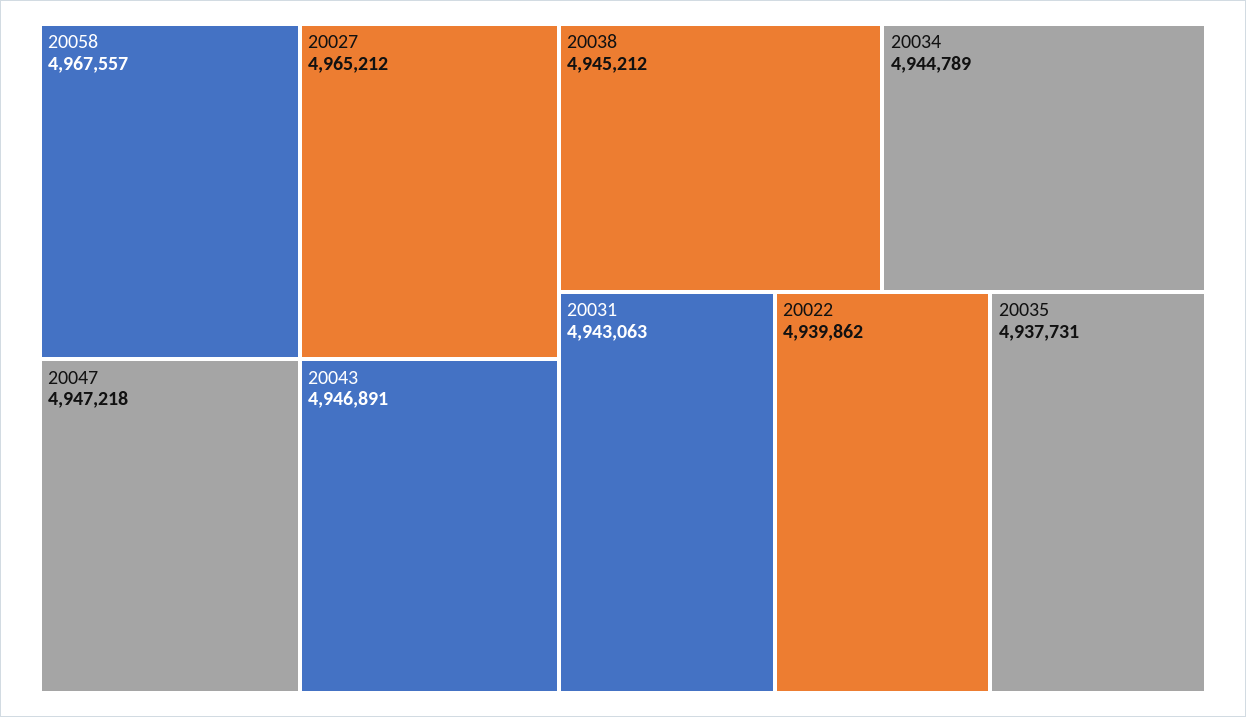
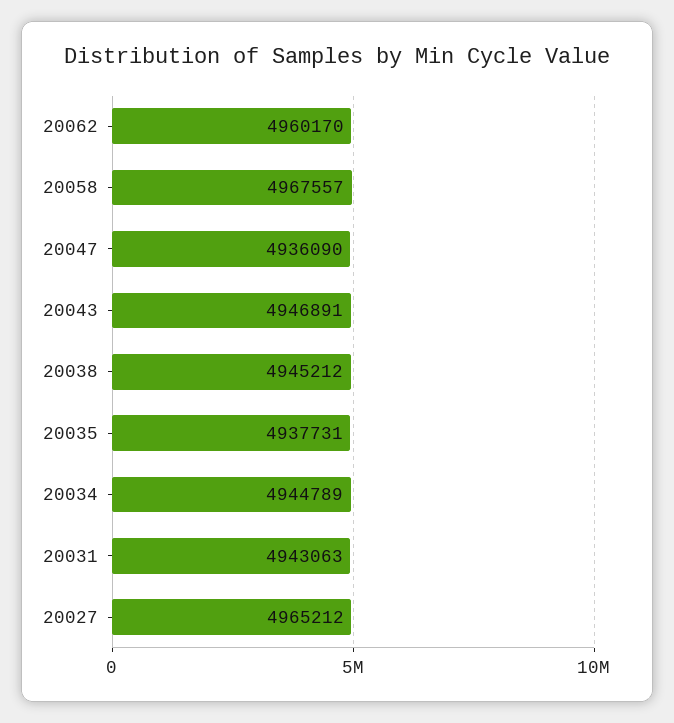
20047: 4947218 -> 4936090
20022: 4939862 -> none
20062: none -> 4960170

